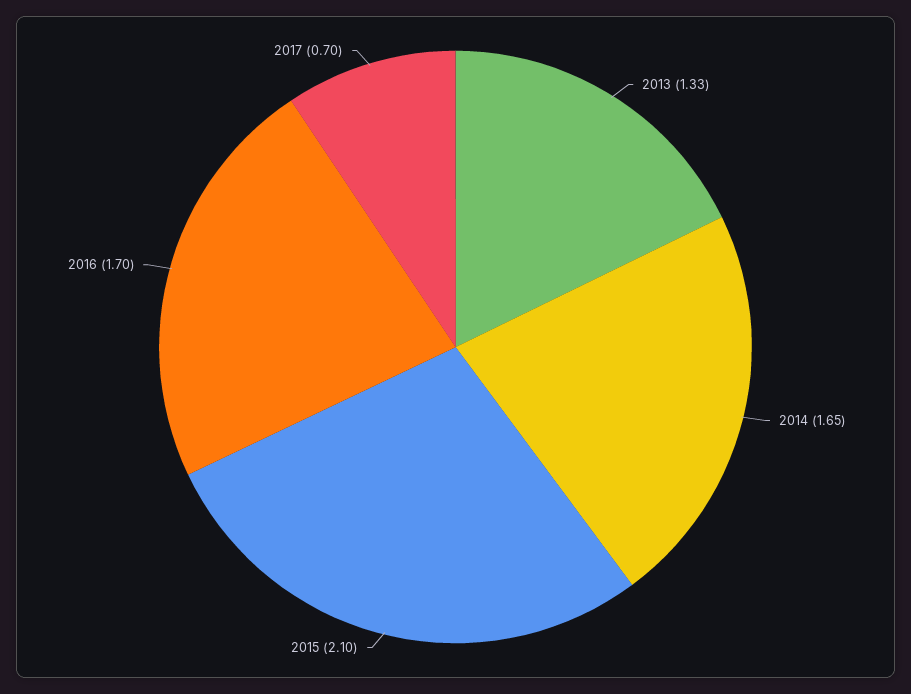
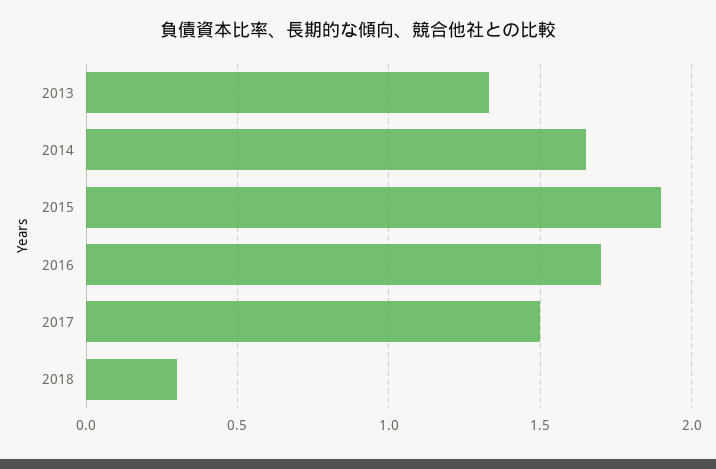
2015: 2.1 -> 1.9
2017: 0.7 -> 1.5
2018: none -> 0.3

